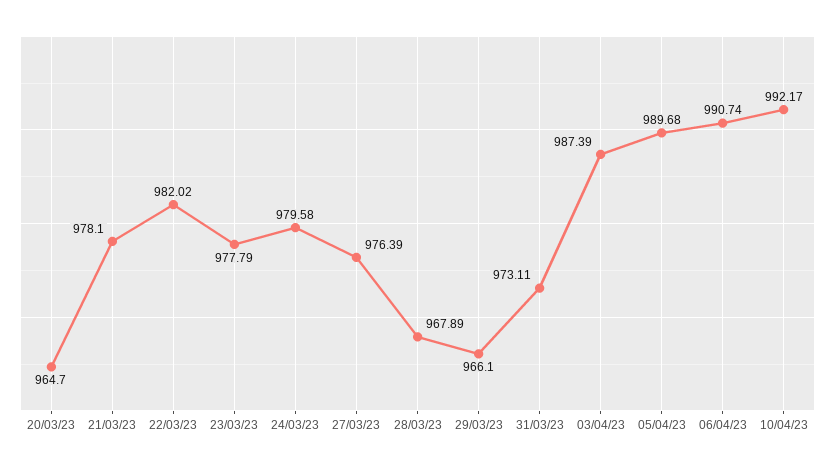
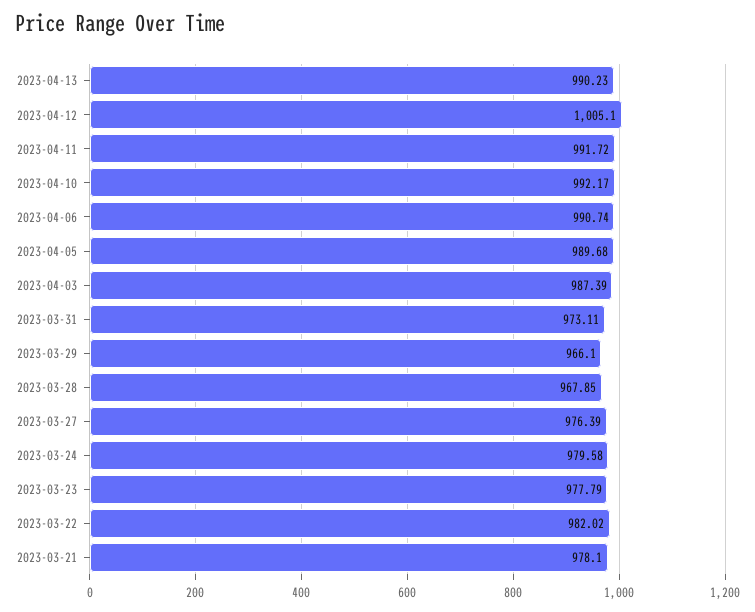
20/03/23: 964.7 -> none
28/03/23: 967.89 -> 967.85
2023-04-13: none -> 990.23
2023-04-12: none -> 1005.1
2023-04-11: none -> 991.72

